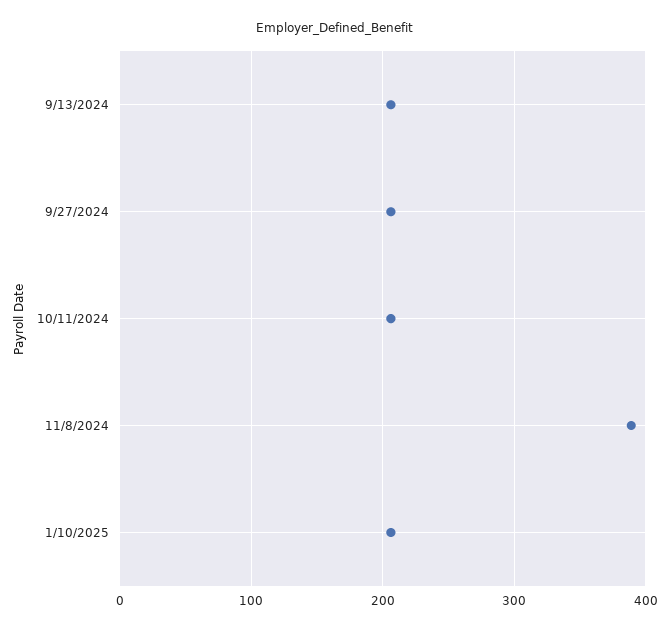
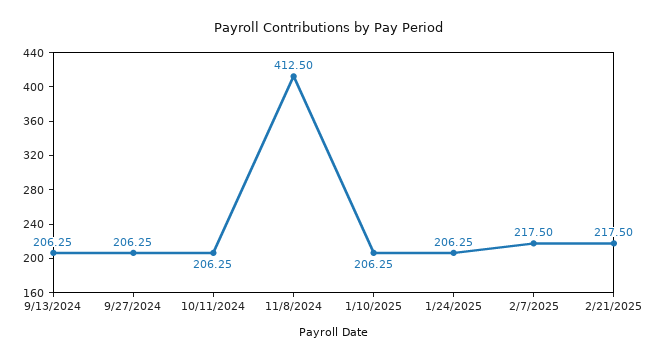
11/8/2024: 390 -> 412.5
1/24/2025: none -> 206.25
2/7/2025: none -> 217.5
2/21/2025: none -> 217.5

